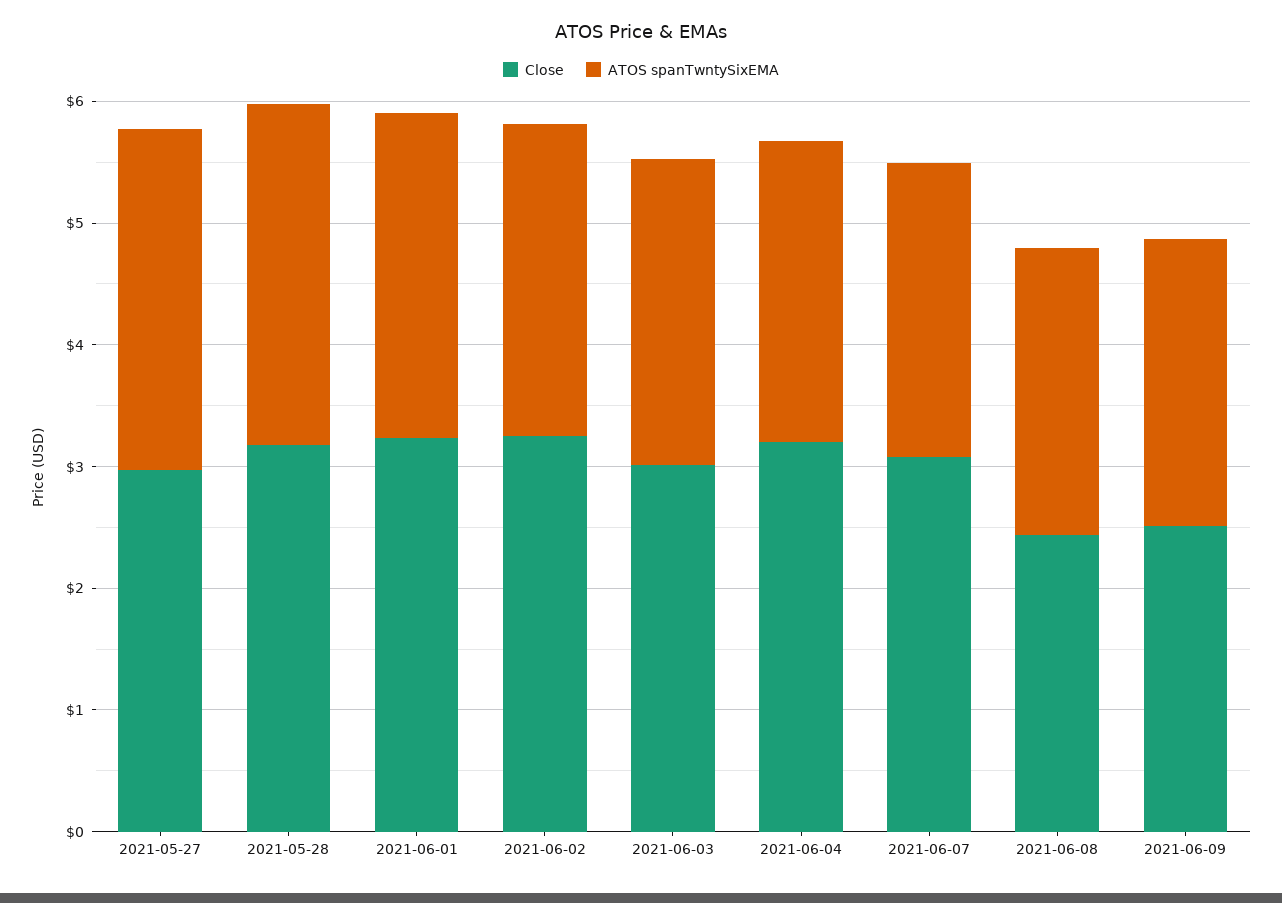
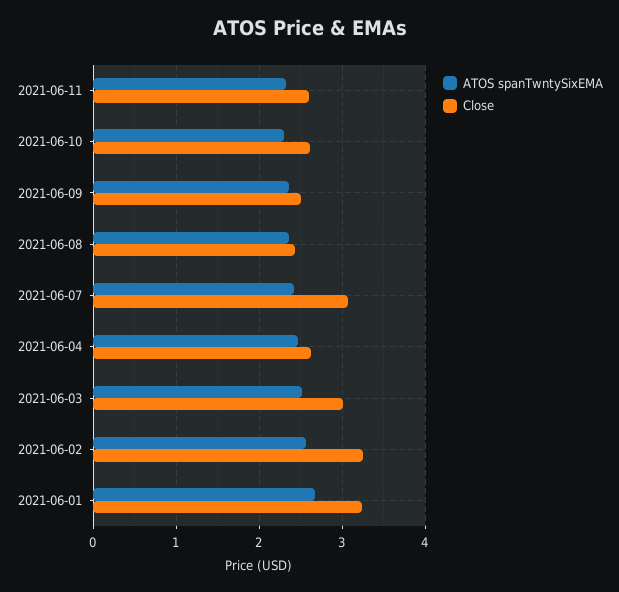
Close, 2021-05-27: 3 -> none
ATOS spanTwntySixEMA, 2021-05-27: 2.8 -> none
Close, 2021-05-28: 3.2 -> none
ATOS spanTwntySixEMA, 2021-05-28: 2.8 -> none
Close, 2021-06-04: 3.2 -> 2.6
ATOS spanTwntySixEMA, 2021-06-11: none -> 2.3
Close, 2021-06-11: none -> 2.6
ATOS spanTwntySixEMA, 2021-06-10: none -> 2.3
Close, 2021-06-10: none -> 2.6

